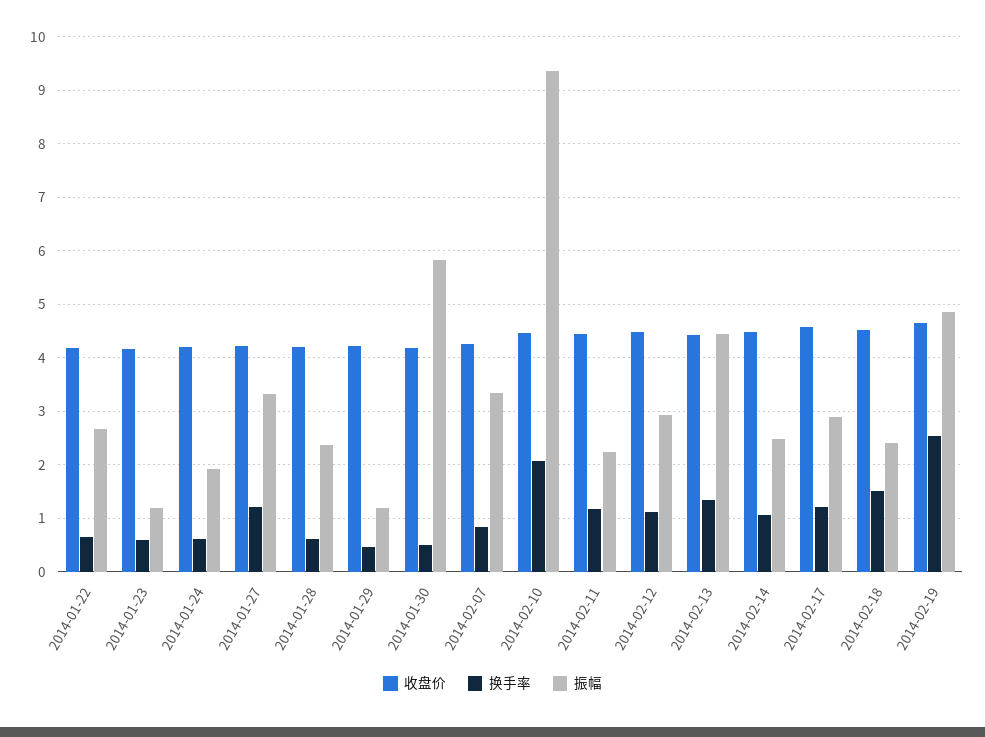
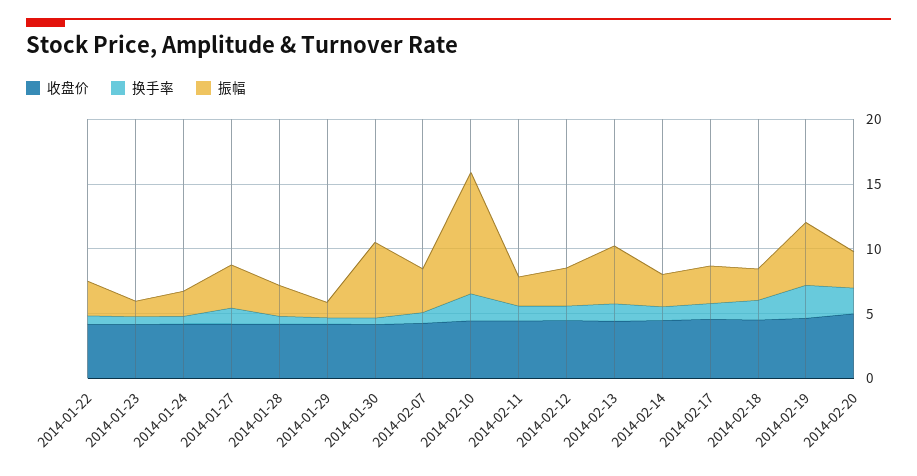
收盘价, 2014-02-20: none -> 5
换手率, 2014-02-20: none -> 2
振幅, 2014-02-20: none -> 3

